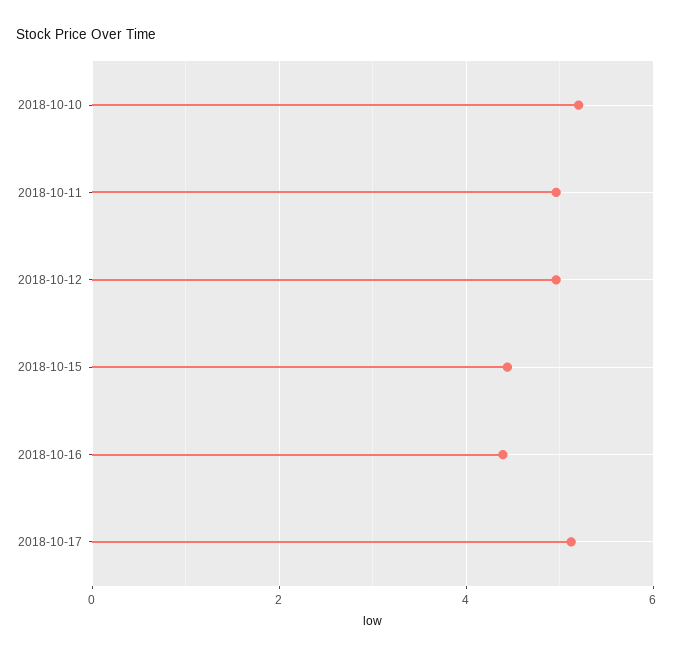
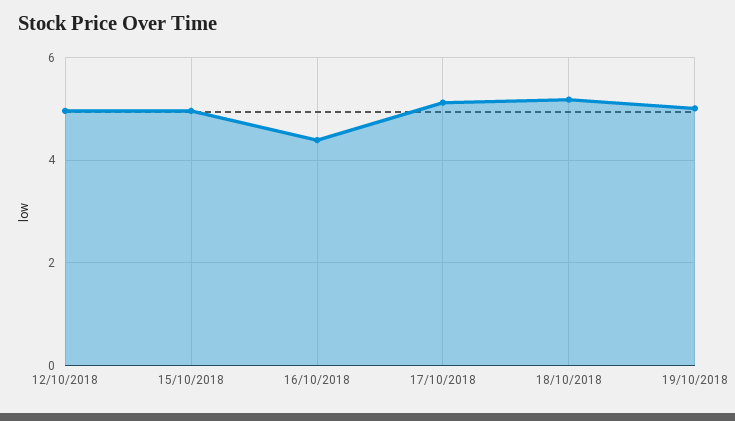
2018-10-10: 5.2 -> none
2018-10-11: 5 -> none
2018-10-15: 4.4 -> 5
18/10/2018: none -> 5.2
19/10/2018: none -> 5

